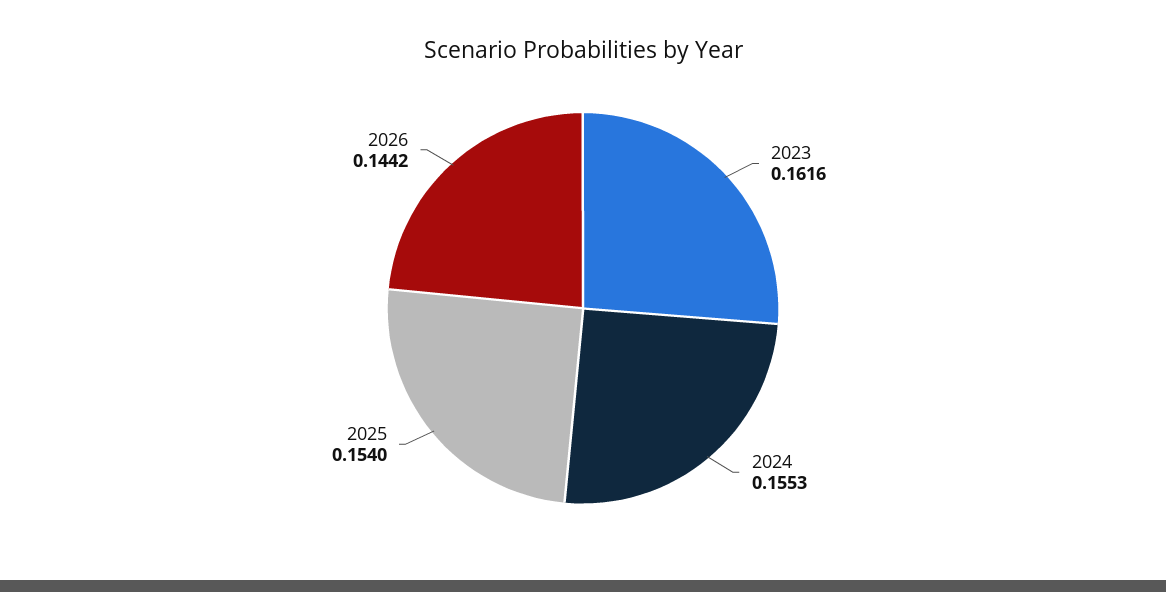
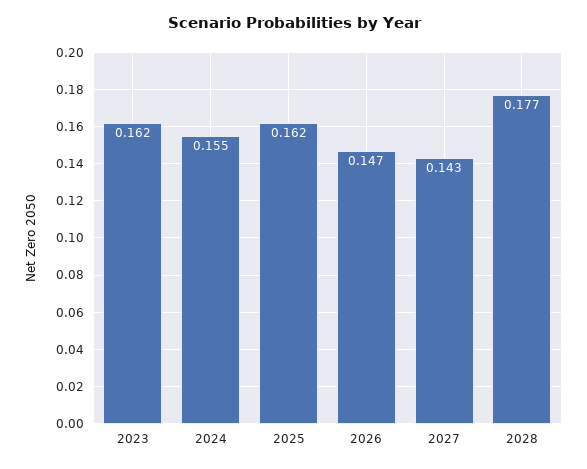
2025: 0.154 -> 0.162
2026: 0.1442 -> 0.147
2027: none -> 0.143
2028: none -> 0.177

